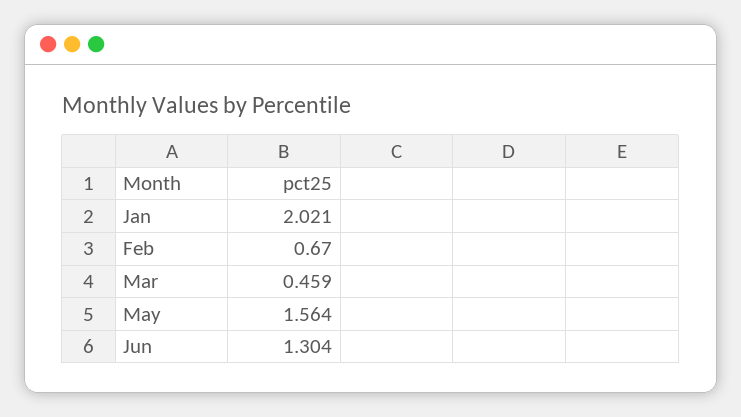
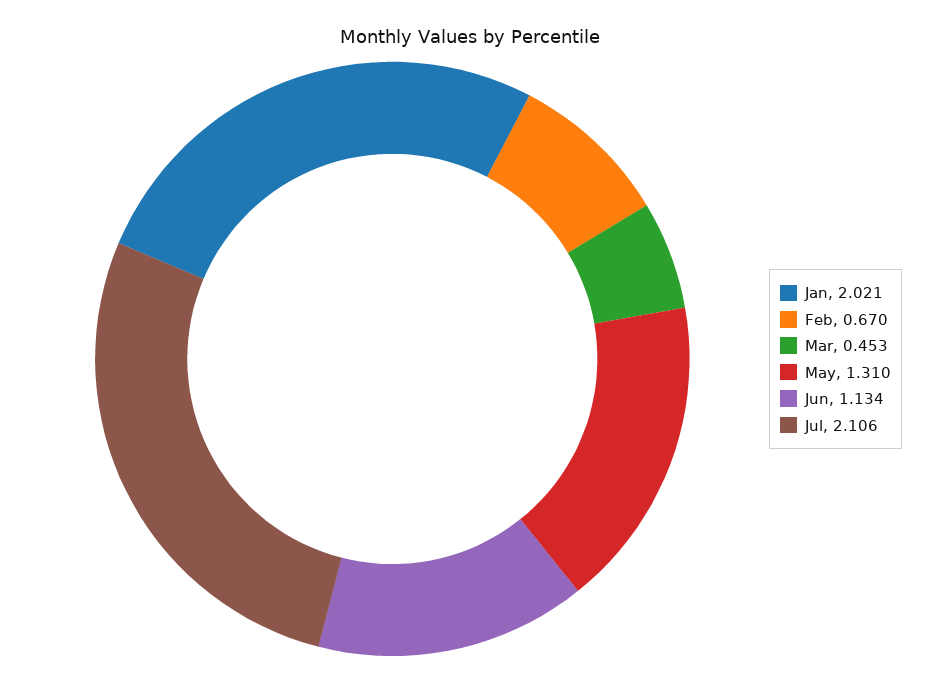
Mar: 0.459 -> 0.453
May: 1.564 -> 1.31
Jun: 1.304 -> 1.134
Jul: none -> 2.106

